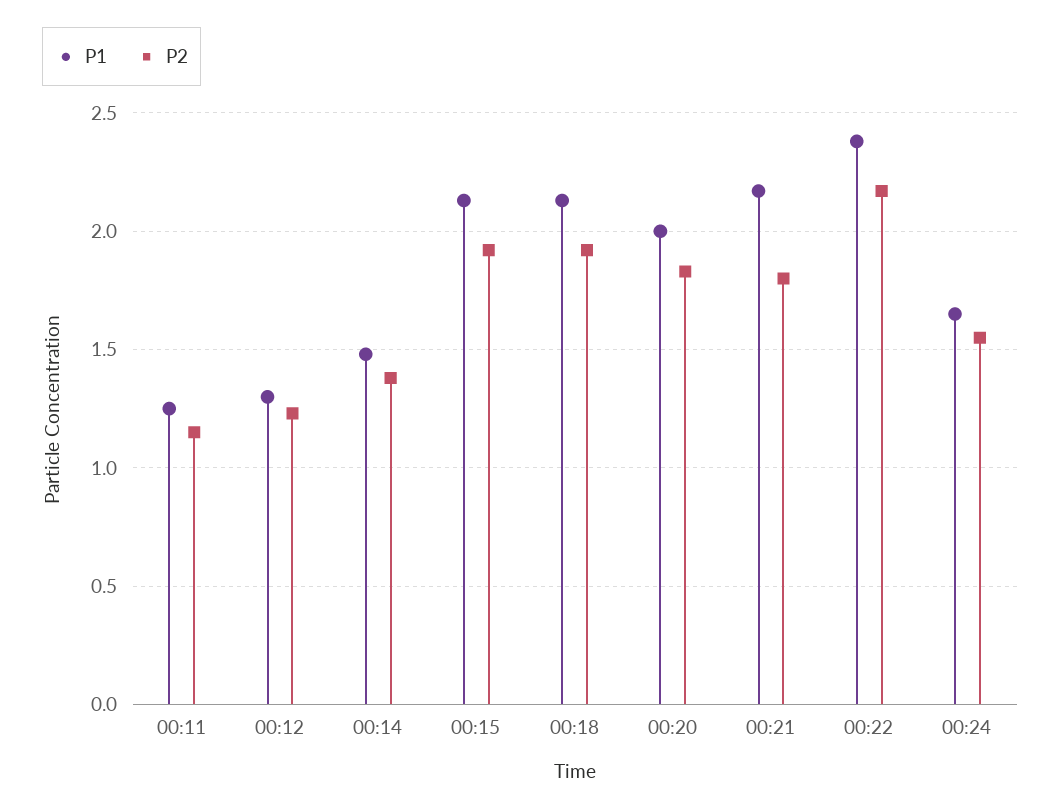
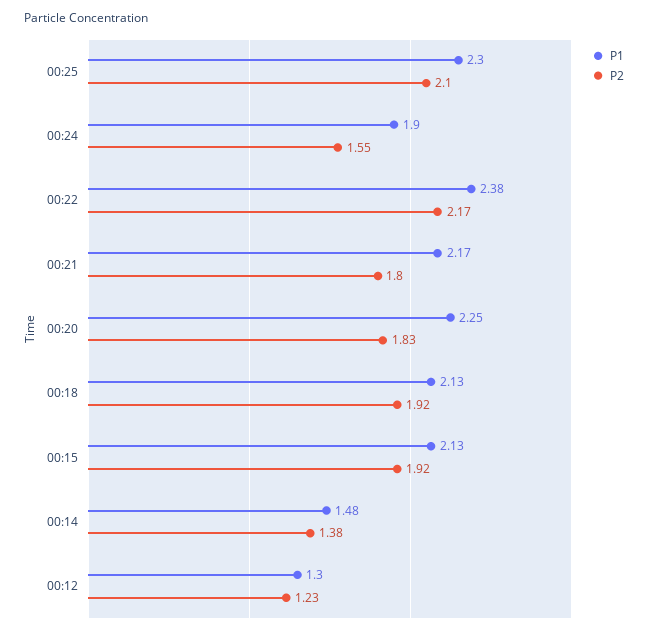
P1, 00:11: 1.25 -> none
P2, 00:11: 1.15 -> none
P1, 00:20: 2 -> 2.25
P1, 00:24: 1.65 -> 1.9
P1, 00:25: none -> 2.3
P2, 00:25: none -> 2.1

